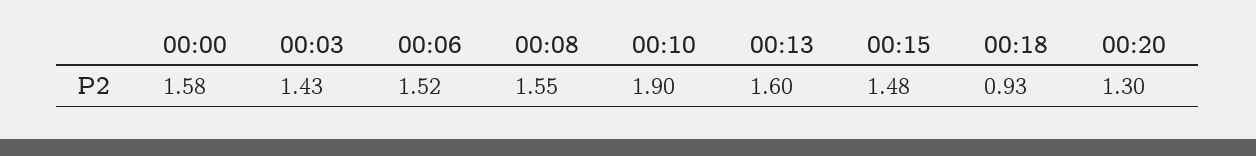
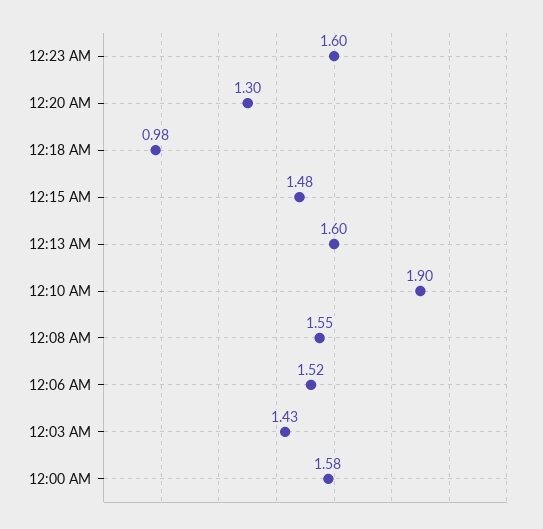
00:18: 0.93 -> 0.98
12:23 AM: none -> 1.6

